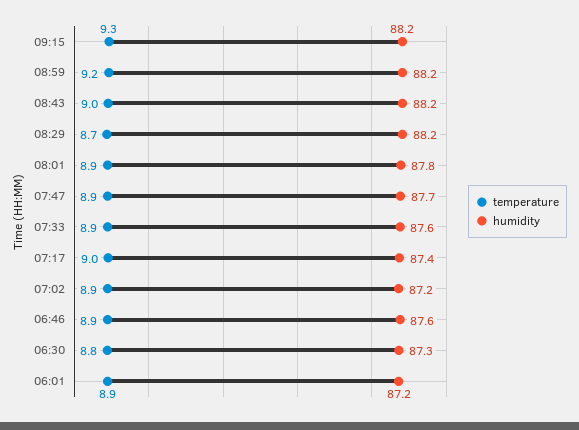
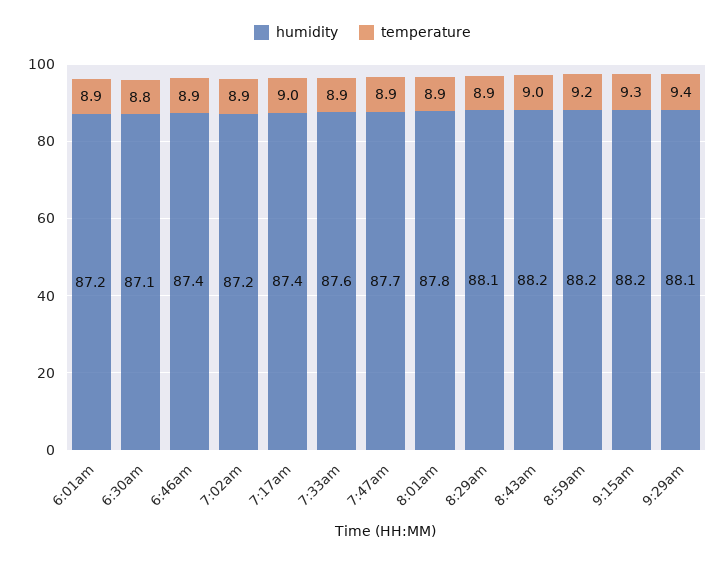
temperature, 08:29: 8.7 -> 8.9
humidity, 08:29: 88.2 -> 88.1
humidity, 06:46: 87.6 -> 87.4
humidity, 06:30: 87.3 -> 87.1
humidity, 9:29am: none -> 88.1
temperature, 9:29am: none -> 9.4

